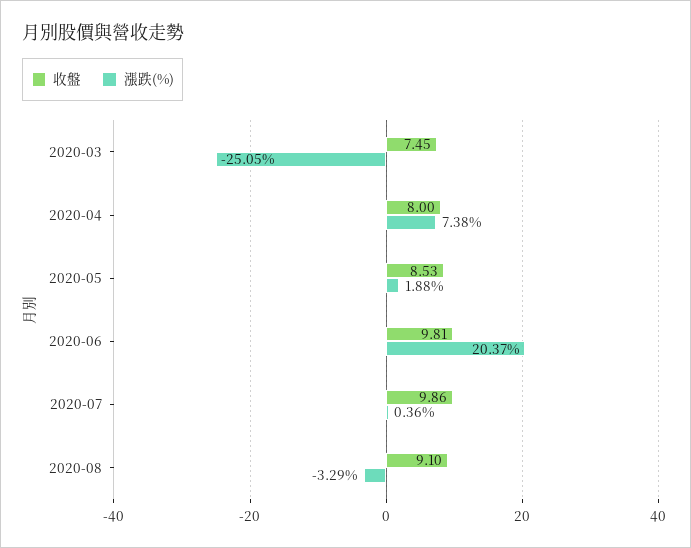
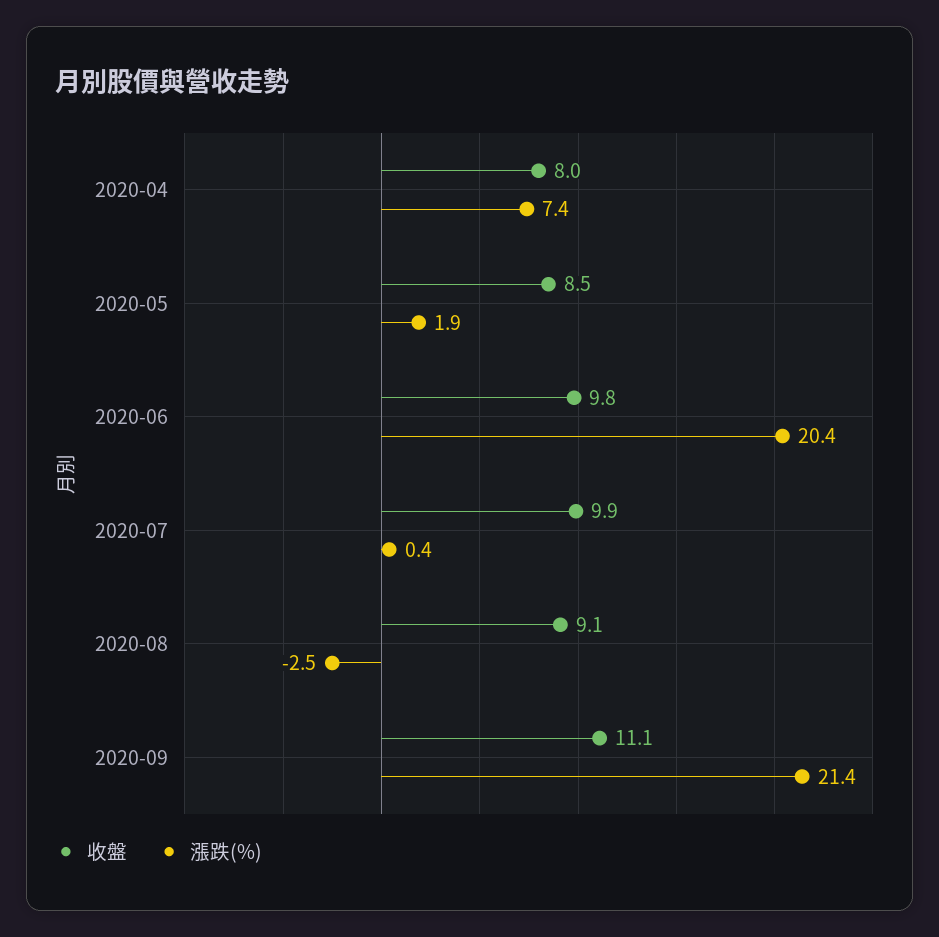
收盤, 2020-03: 7.45 -> none
漲跌(%), 2020-03: -25.05 -> none
漲跌(%), 2020-08: -3.29 -> -2.5
收盤, 2020-09: none -> 11.1
漲跌(%), 2020-09: none -> 21.4

